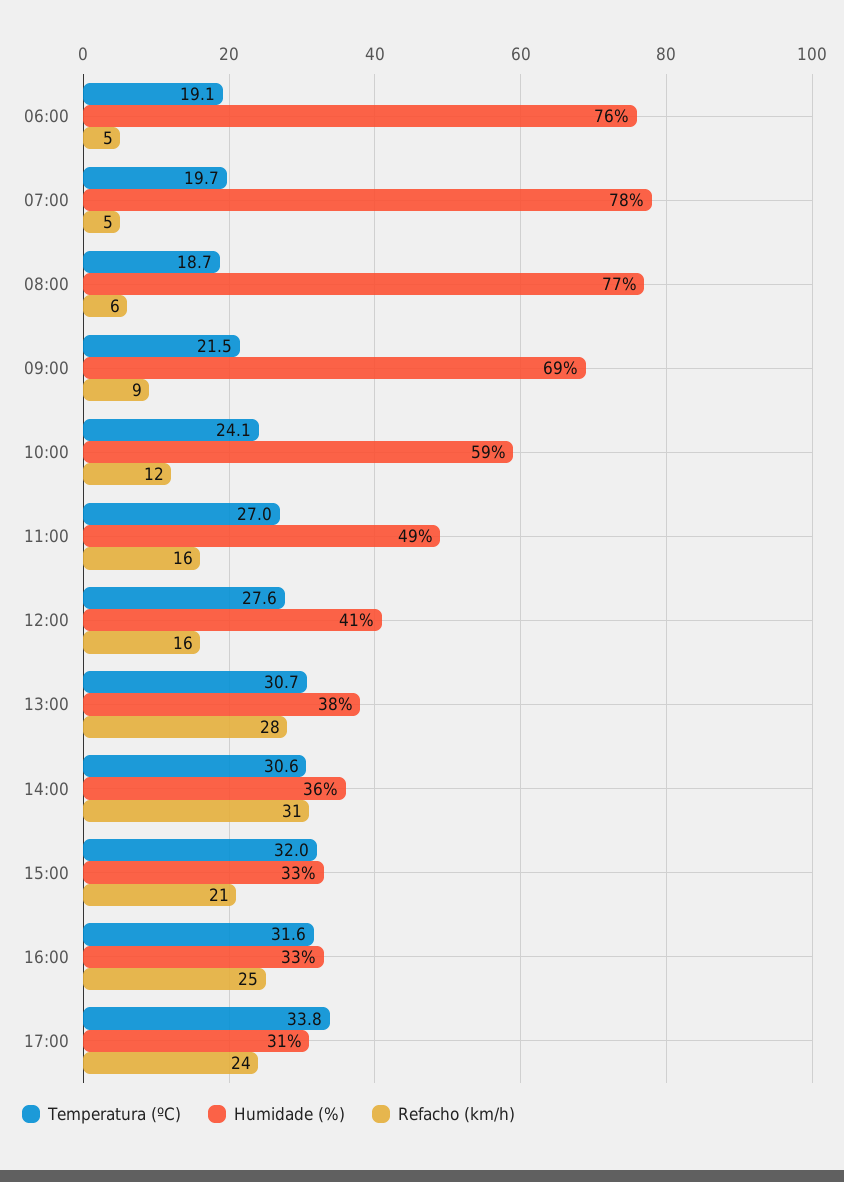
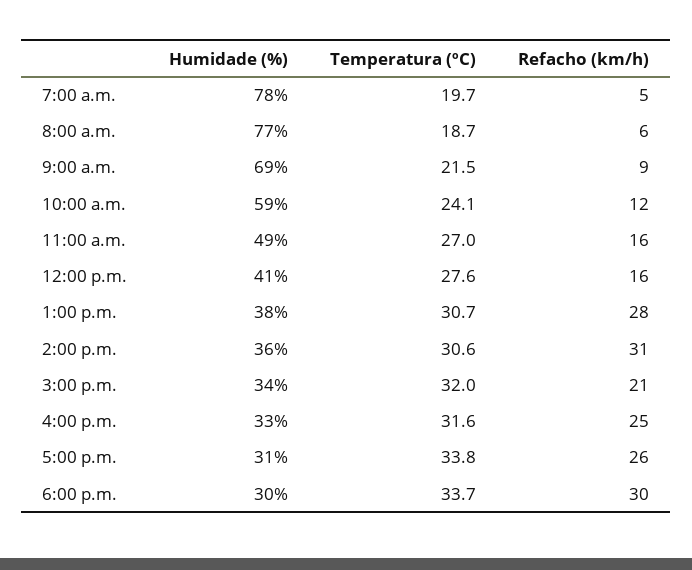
Temperatura (ºC), 06:00: 19.1 -> none
Humidade (%), 06:00: 76 -> none
Refacho (km/h), 06:00: 5 -> none
Humidade (%), 15:00: 33 -> 34
Refacho (km/h), 17:00: 24 -> 26
Humidade (%), 6:00 p.m.: none -> 30
Temperatura (ºC), 6:00 p.m.: none -> 33.7
Refacho (km/h), 6:00 p.m.: none -> 30

